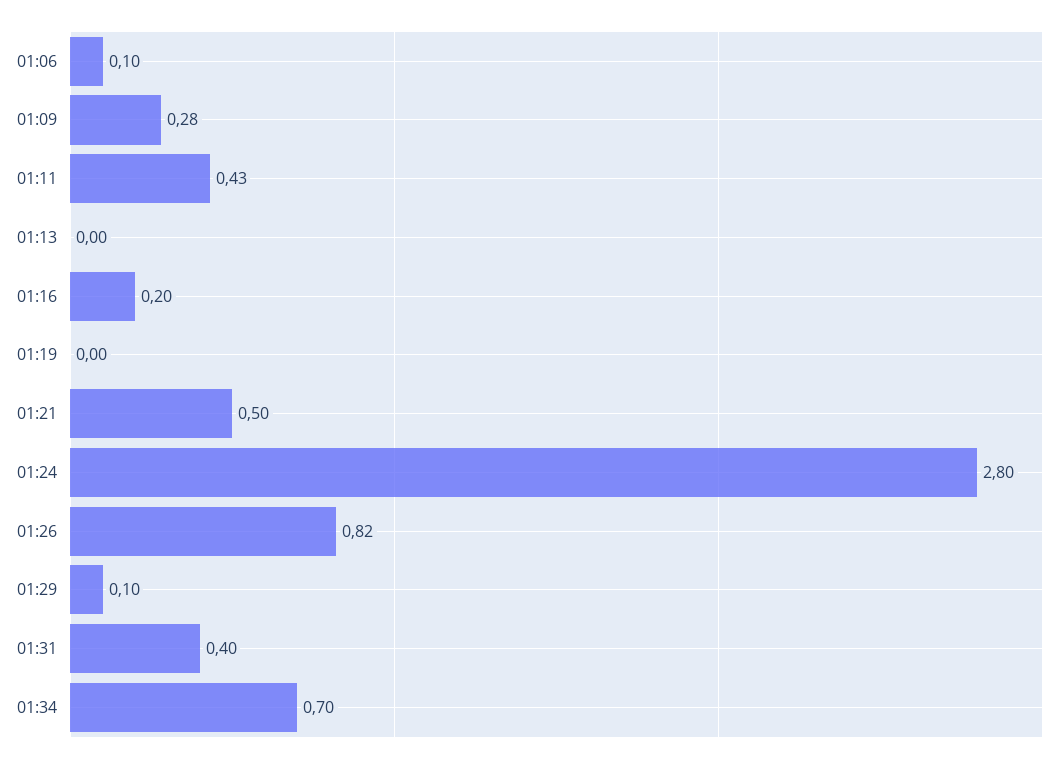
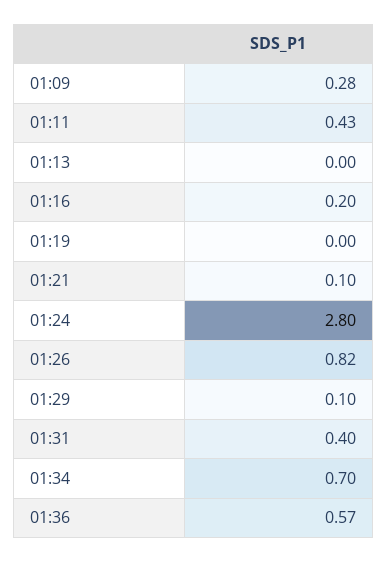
01:06: 0.1 -> none
01:21: 0.5 -> 0.1
01:36: none -> 0.57

